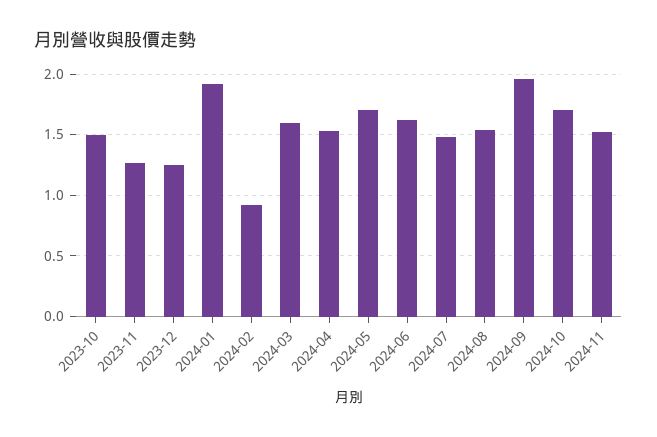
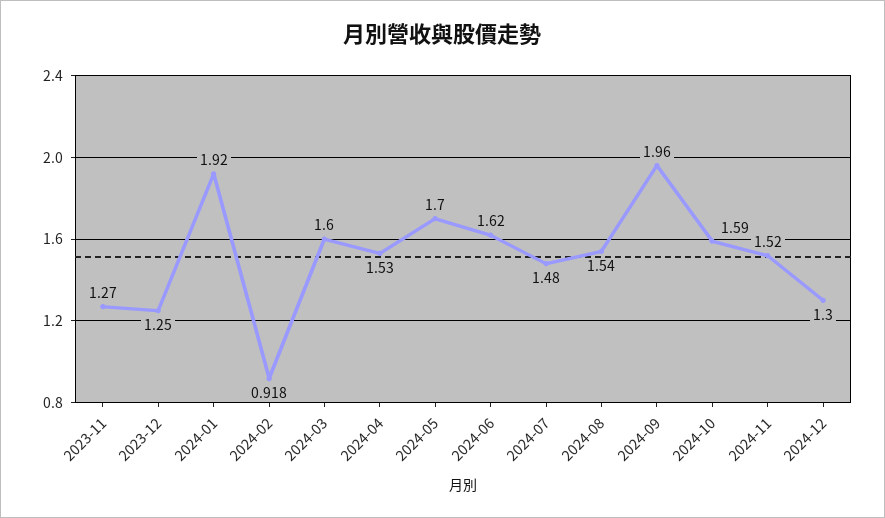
2023-10: 1.5 -> none
2024-10: 1.7 -> 1.59
2024-12: none -> 1.3

